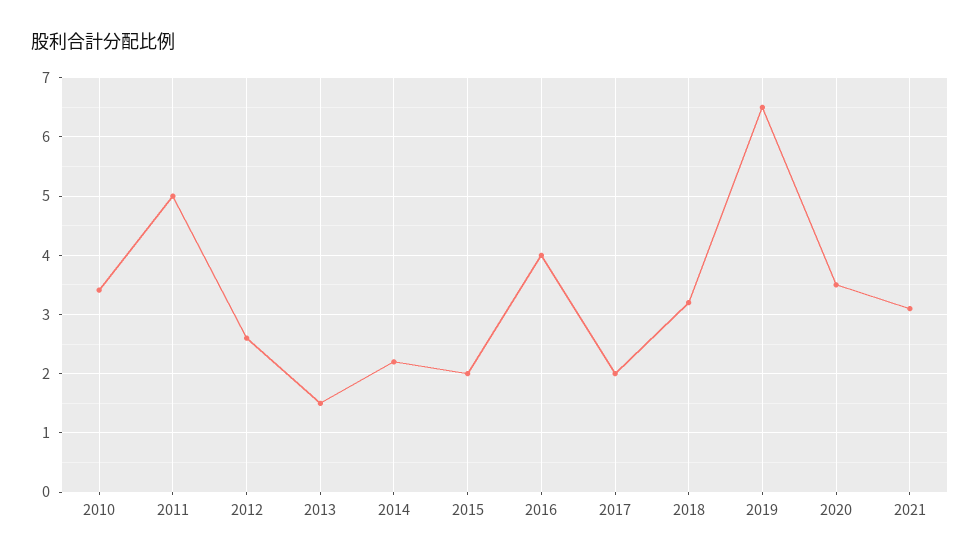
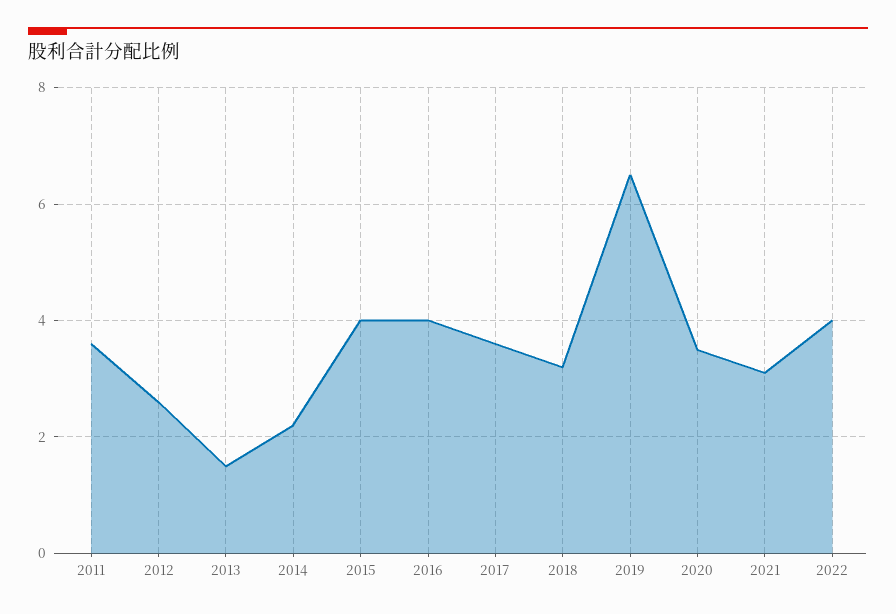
2010: 3.4 -> none
2011: 5 -> 3.5
2015: 2 -> 4
2017: 2 -> 3.5
2022: none -> 4

